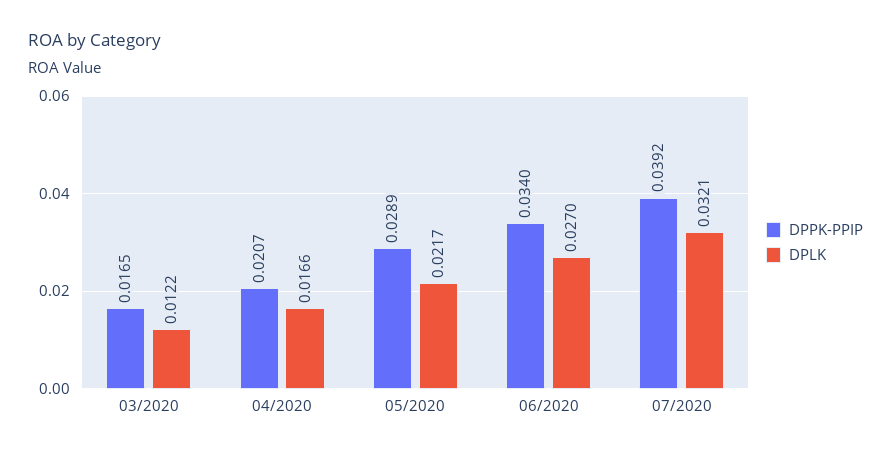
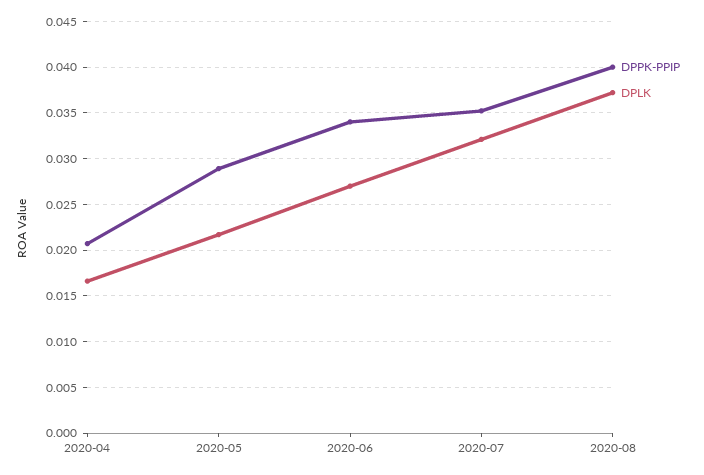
DPPK-PPIP, 03/2020: 0.0165 -> none
DPLK, 03/2020: 0.0122 -> none
DPPK-PPIP, 07/2020: 0.0392 -> 0.035
DPPK-PPIP, 2020-08: none -> 0.04
DPLK, 2020-08: none -> 0.037

